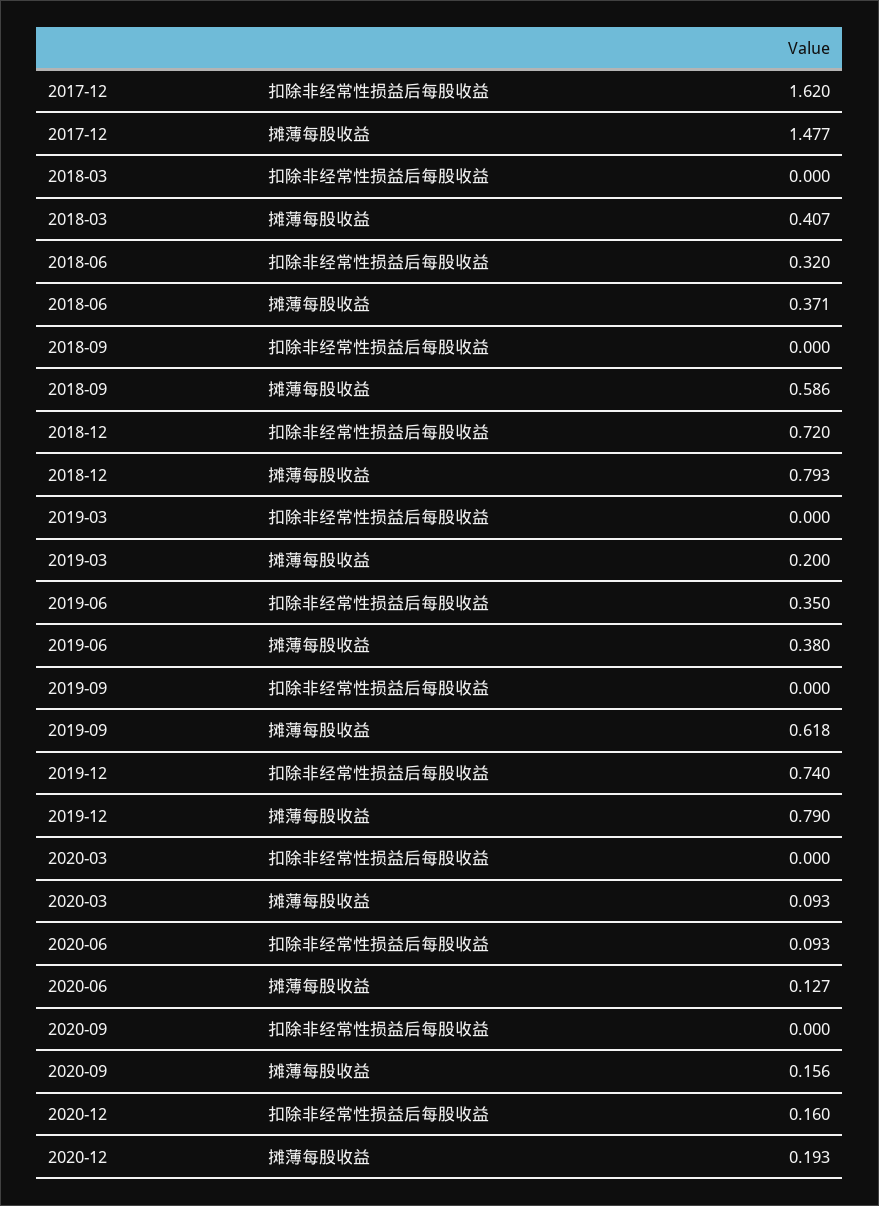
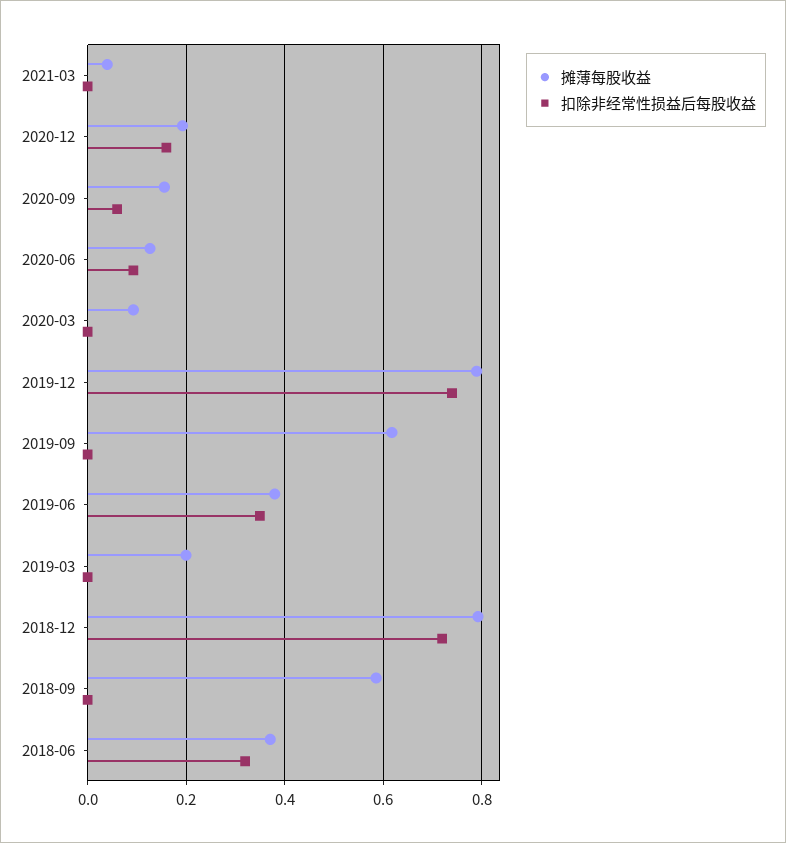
扣除非经常性损益后每股收益, 2017-12: 1.62 -> none
摊薄每股收益, 2017-12: 1.477 -> none
扣除非经常性损益后每股收益, 2018-03: 0 -> none
摊薄每股收益, 2018-03: 0.407 -> none
扣除非经常性损益后每股收益, 2020-09: 0 -> 0.06
摊薄每股收益, 2021-03: none -> 0.04
扣除非经常性损益后每股收益, 2021-03: none -> 0

